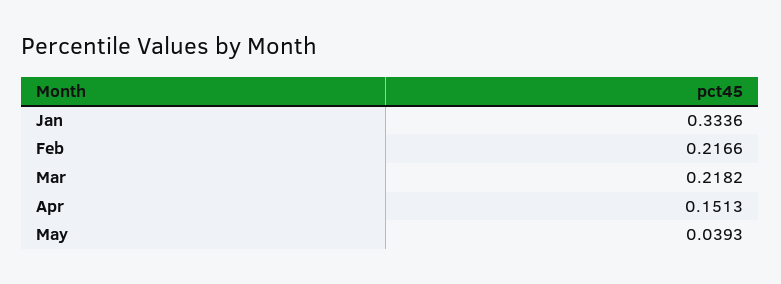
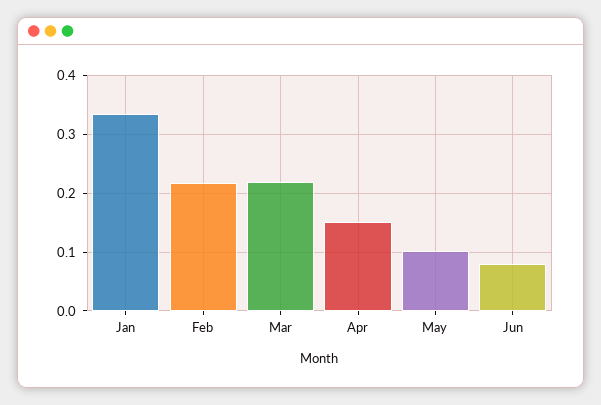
May: 0.0393 -> 0.1
Jun: none -> 0.08

